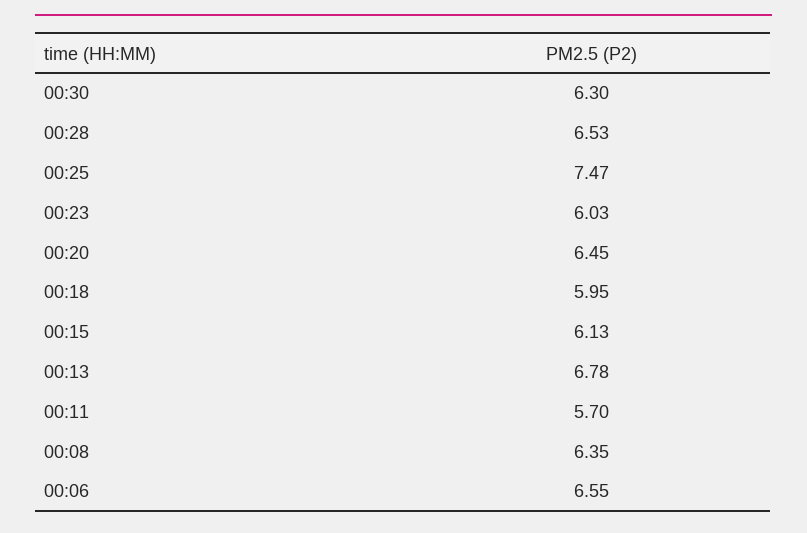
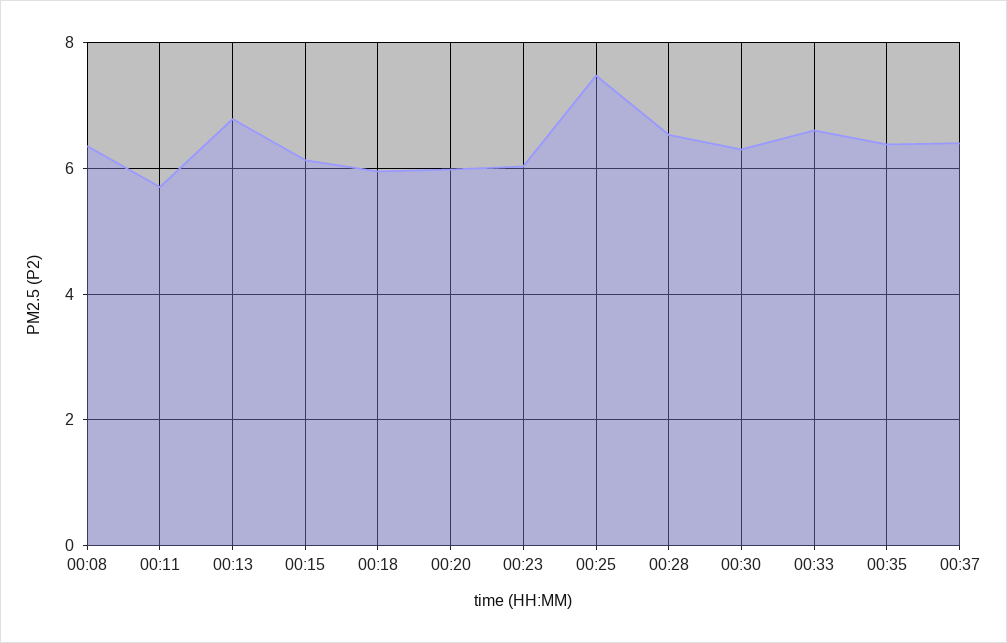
00:20: 6.45 -> 6
00:06: 6.55 -> none
00:33: none -> 6.6
00:35: none -> 6.4
00:37: none -> 6.4

